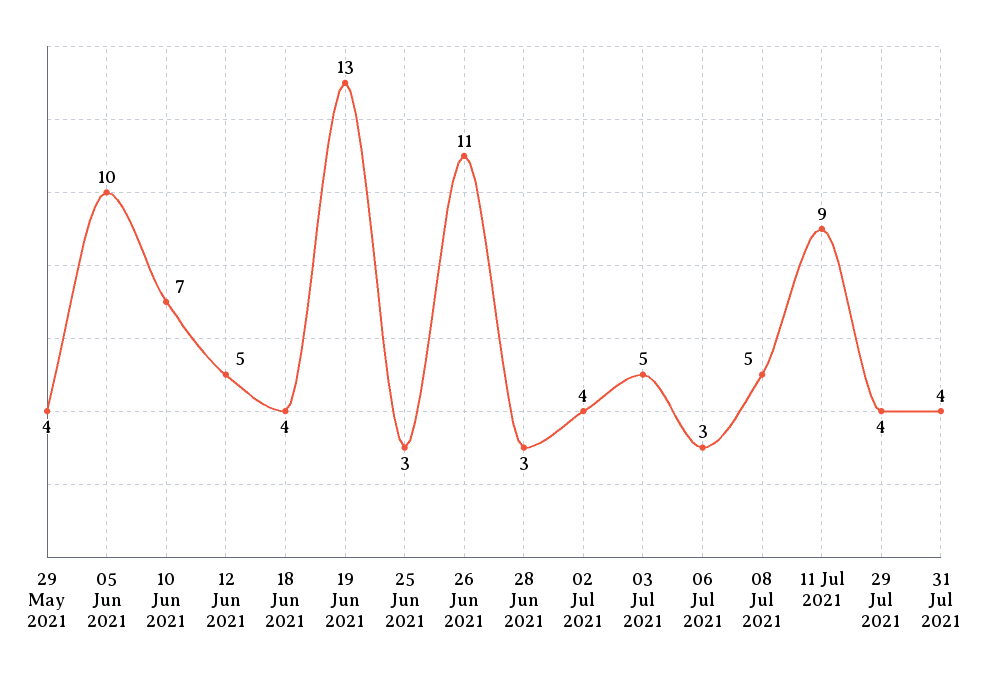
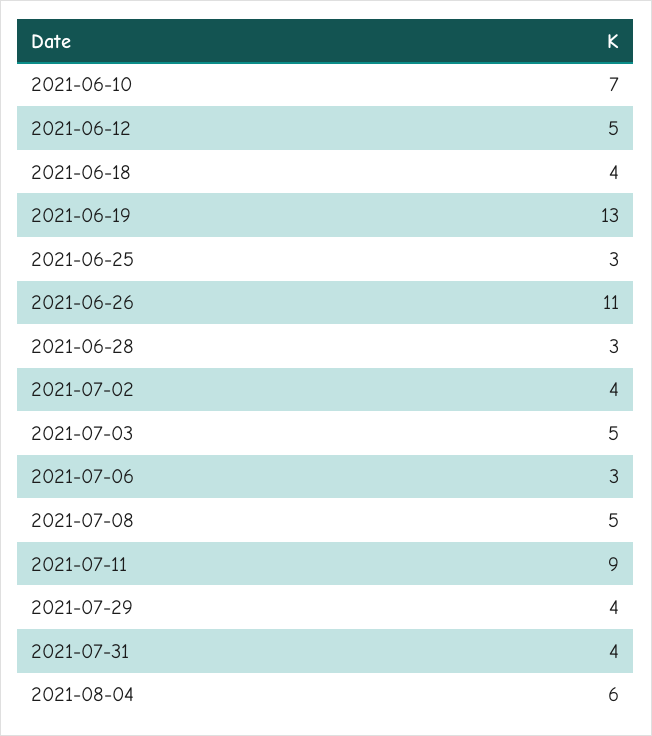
29 May 2021: 4 -> none
05 Jun 2021: 10 -> none
2021-08-04: none -> 6

